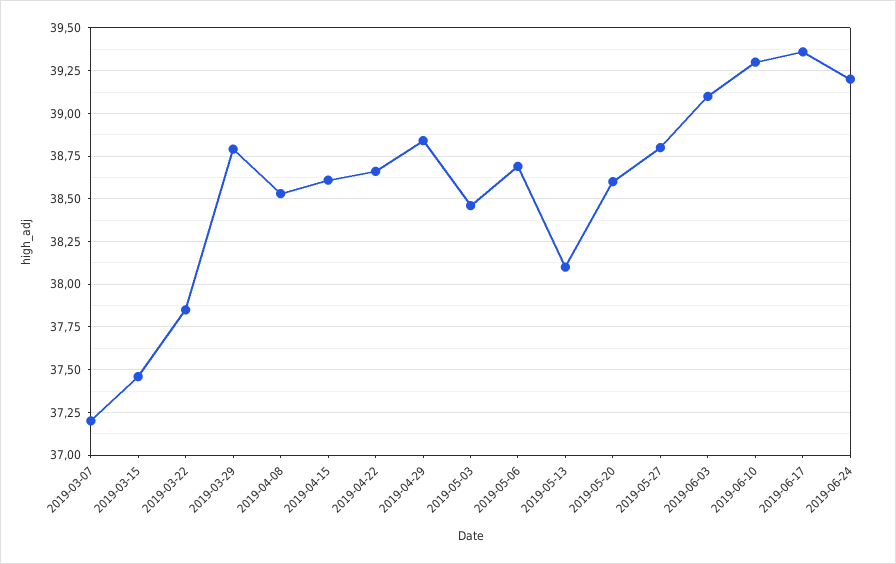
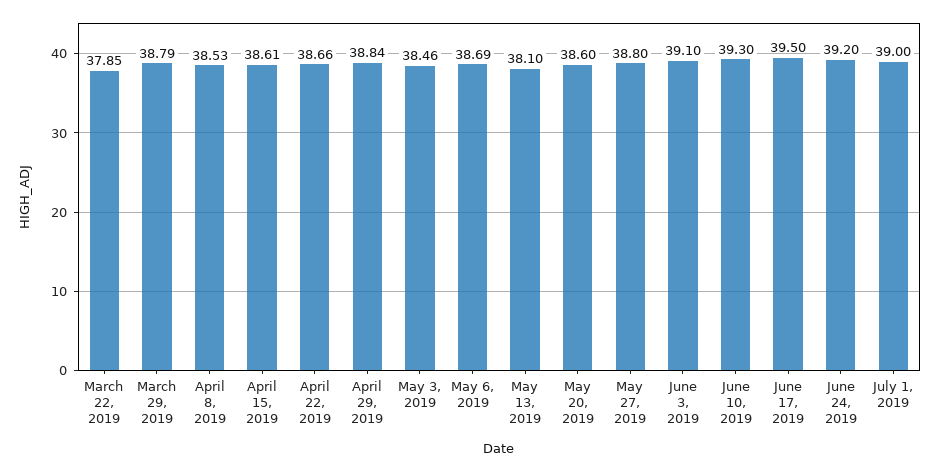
2019-03-07: 37.2 -> none
2019-03-15: 37.45 -> none
2019-06-17: 39.35 -> 39.5
July 1, 2019: none -> 39

